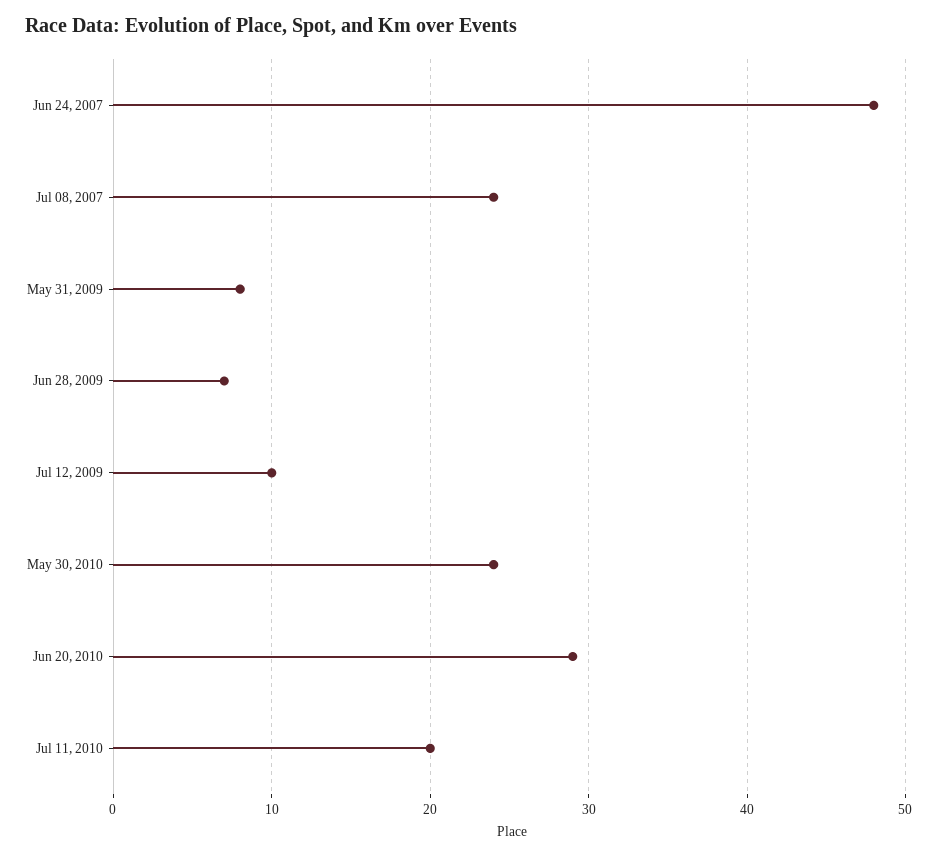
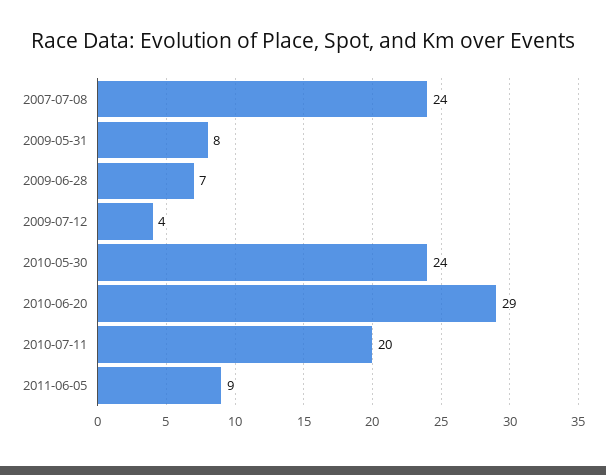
Jun 24, 2007: 48 -> none
Jul 12, 2009: 10 -> 4
2011-06-05: none -> 9

